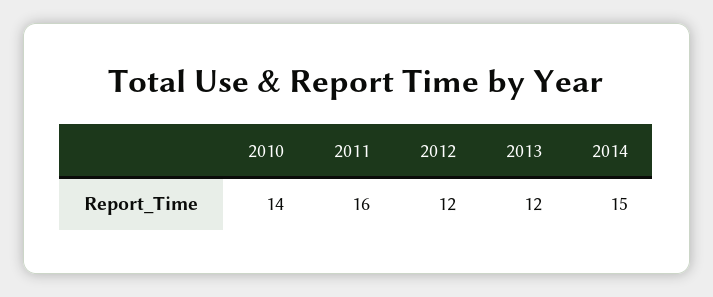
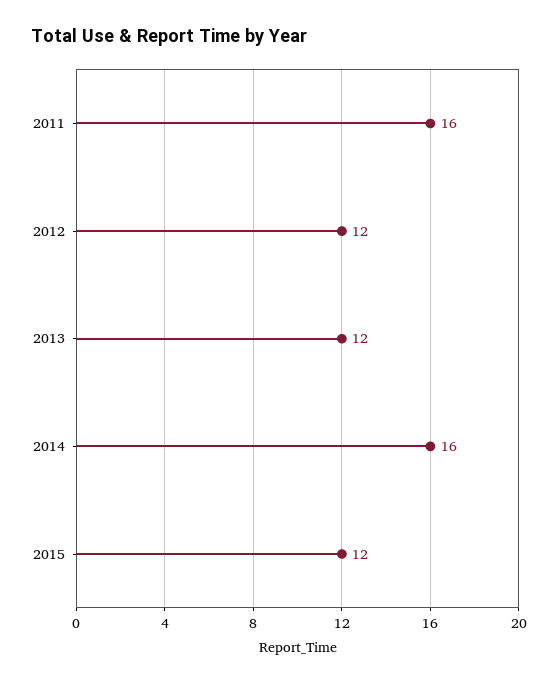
2010: 14 -> none
2014: 15 -> 16
2015: none -> 12

